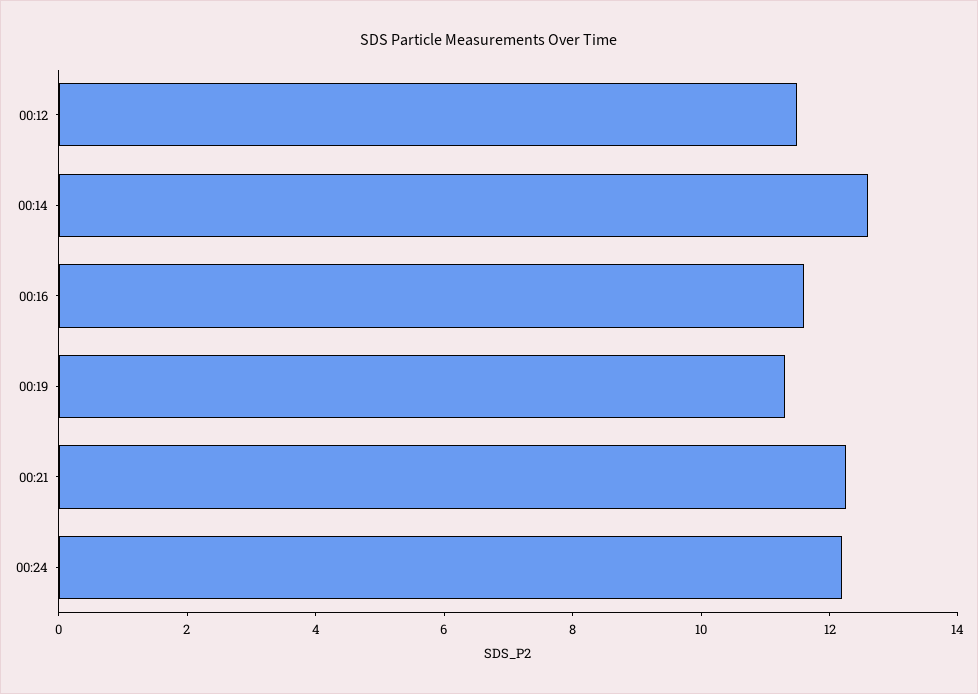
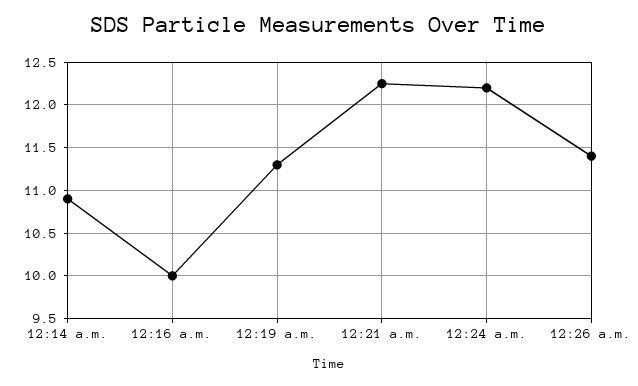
00:12: 11.5 -> none
00:14: 12.5 -> 10.9
00:16: 11.5 -> 10
12:26 a.m.: none -> 11.4

